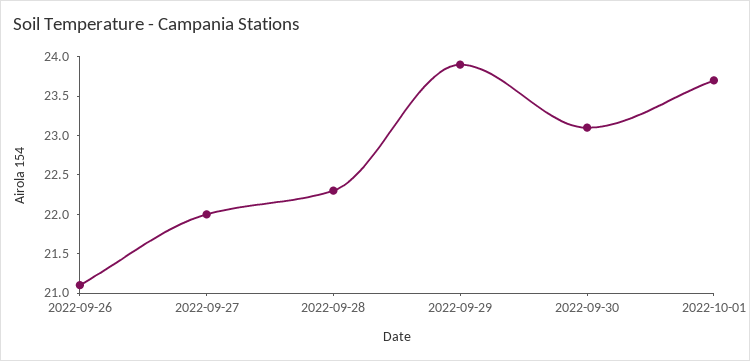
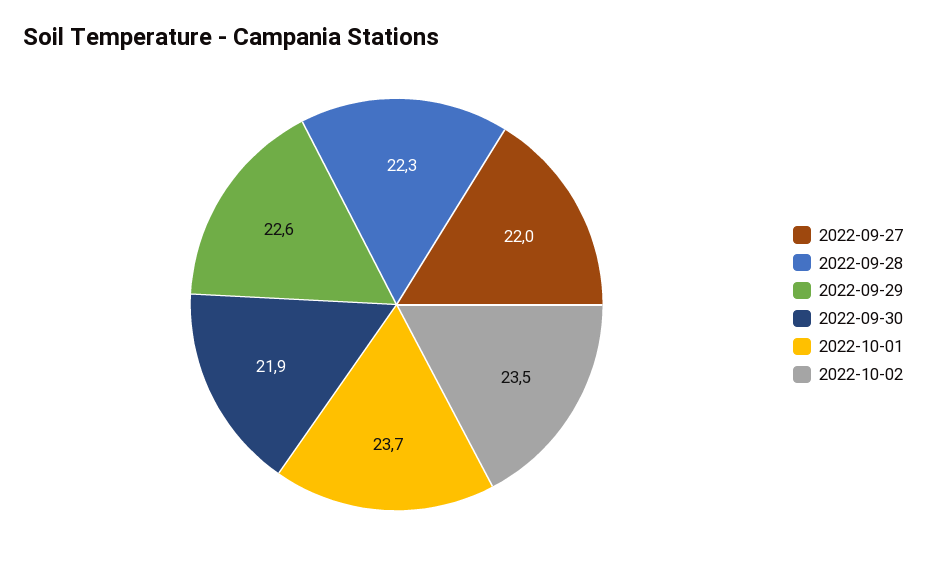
2022-09-26: 21 -> none
2022-09-29: 24 -> 22.6
2022-09-30: 23 -> 21.9
2022-10-02: none -> 23.5

